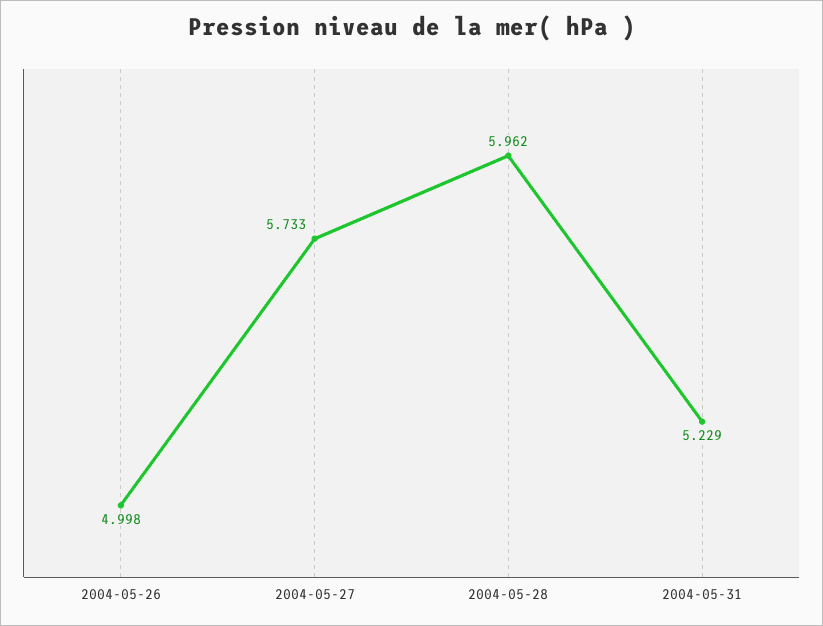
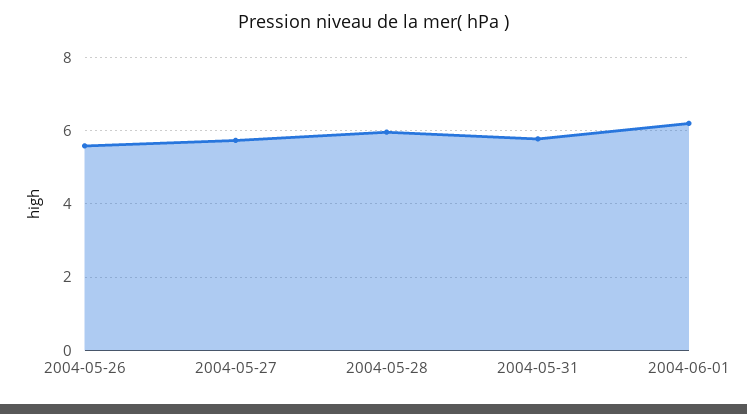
2004-05-26: 4.998 -> 5.6
2004-05-31: 5.229 -> 5.8
2004-06-01: none -> 6.2

